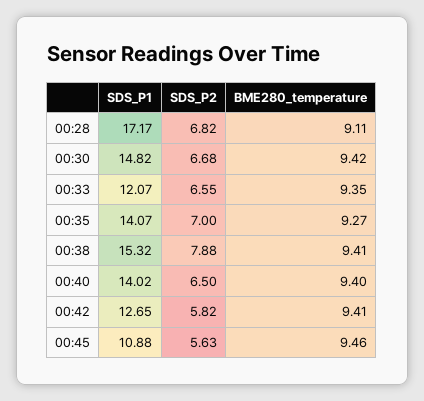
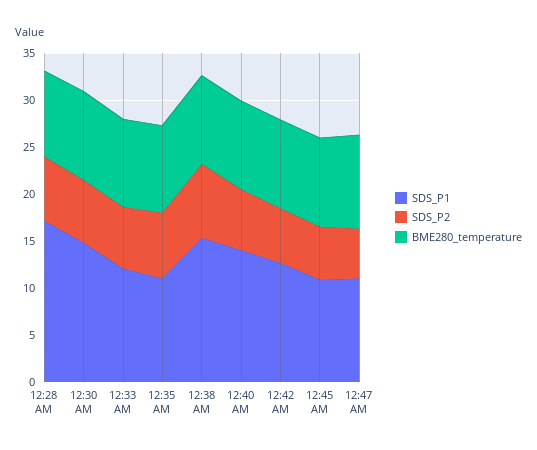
SDS_P1, 00:35: 14.07 -> 11
SDS_P1, 12:47 AM: none -> 11
SDS_P2, 12:47 AM: none -> 5
BME280_temperature, 12:47 AM: none -> 10

